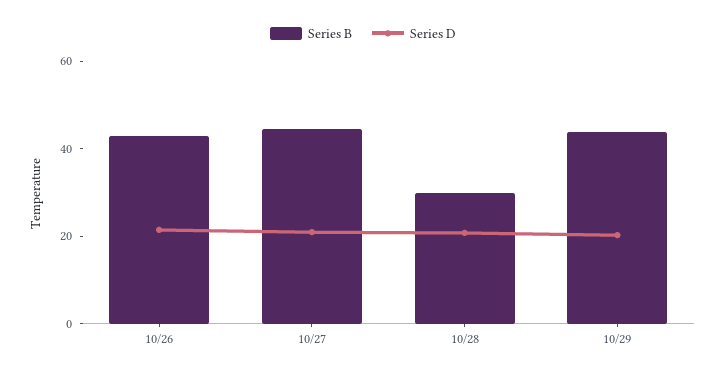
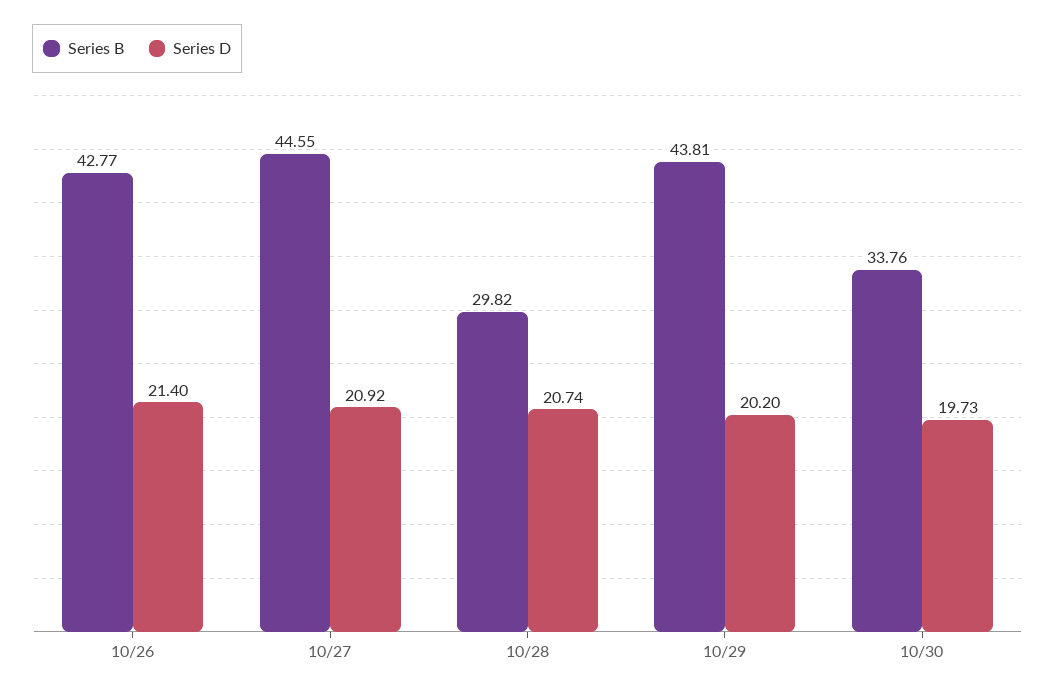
Series B, 10/30: none -> 33.76
Series D, 10/30: none -> 19.73

